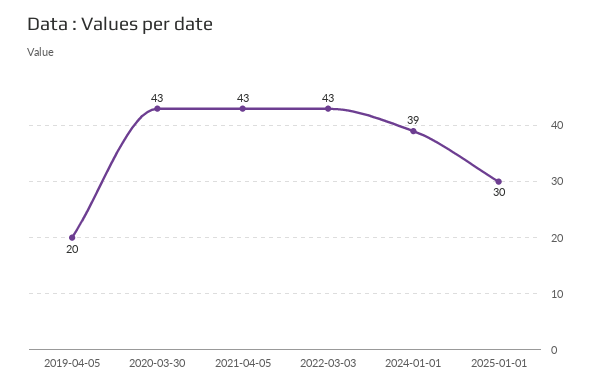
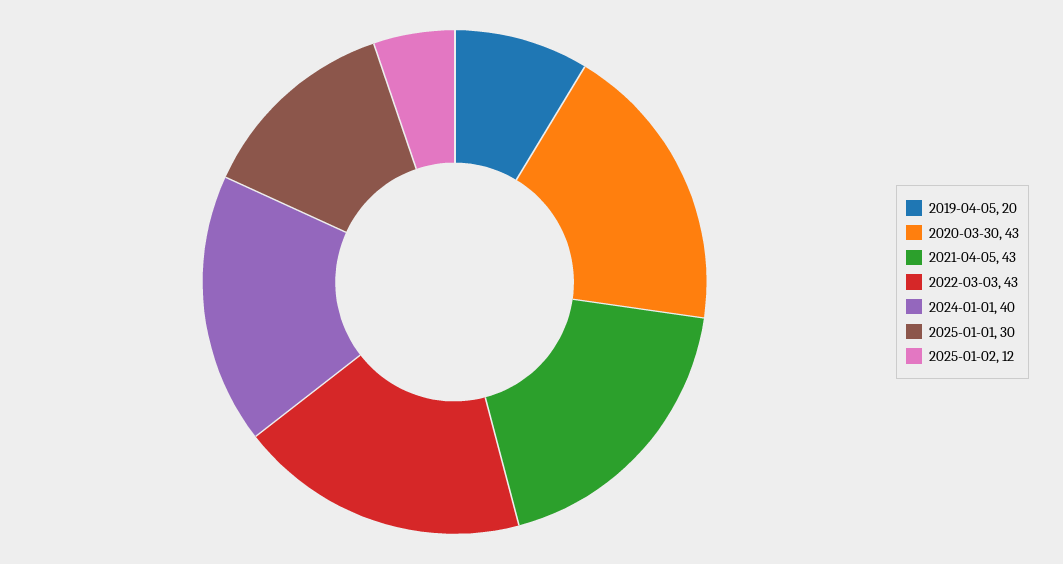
2024-01-01: 39 -> 40
2025-01-02: none -> 12

